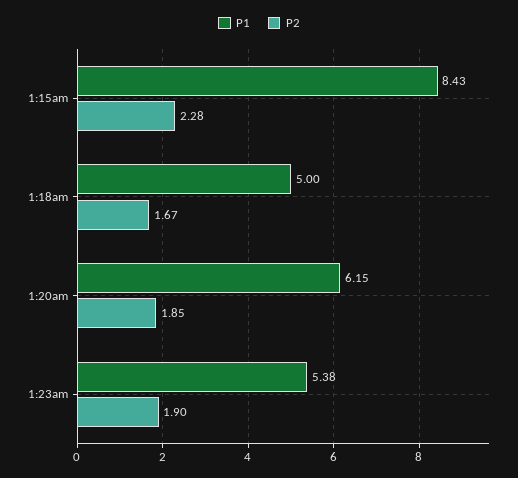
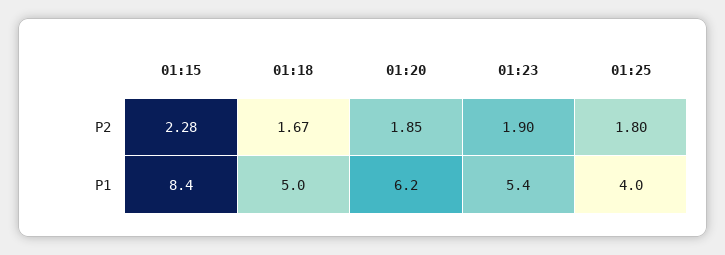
P2, 01:25: none -> 1.8
P1, 01:25: none -> 4

